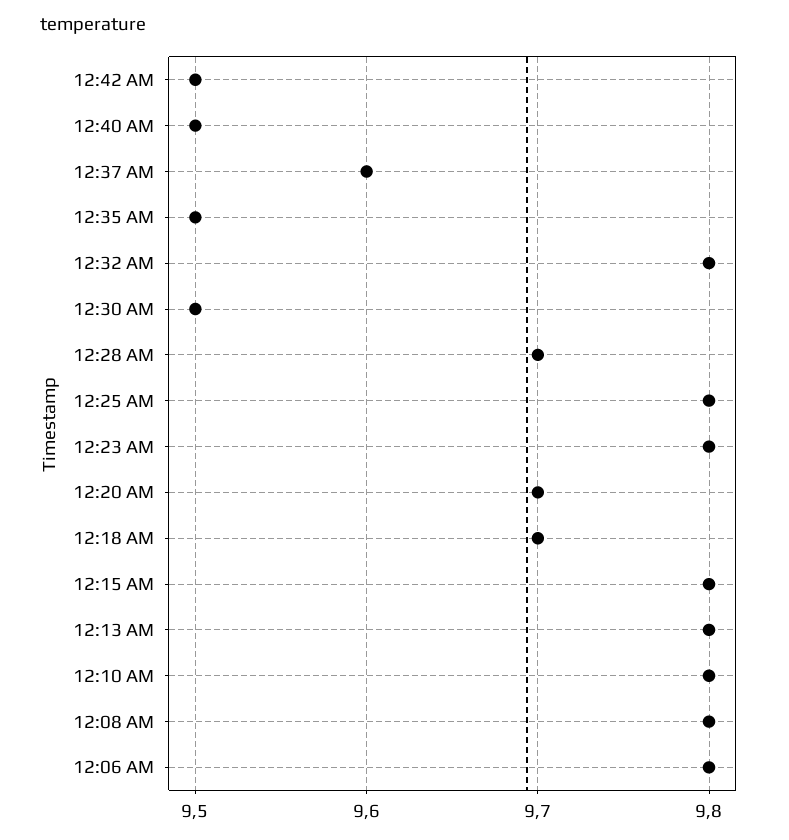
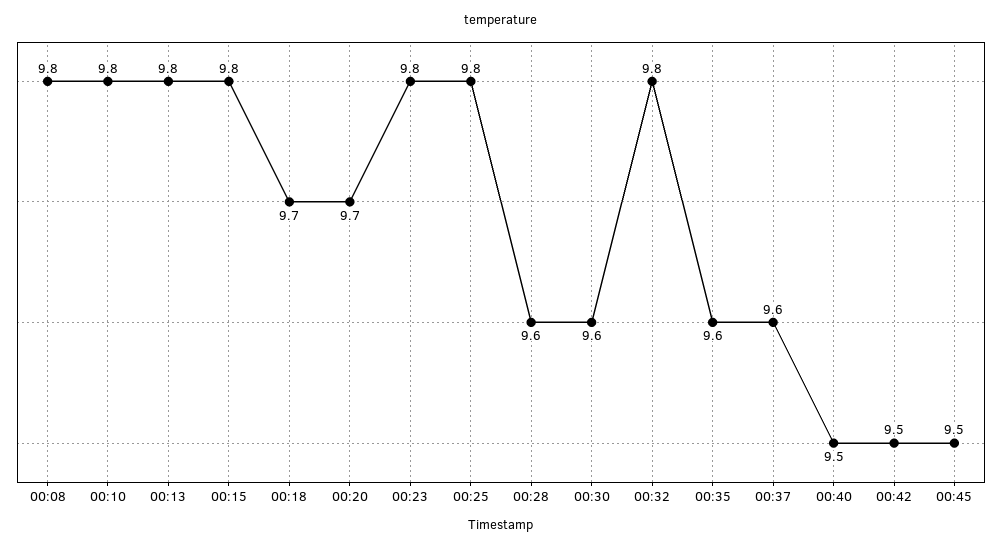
12:35 AM: 9.5 -> 9.6
12:30 AM: 9.5 -> 9.6
12:28 AM: 9.7 -> 9.6
12:06 AM: 9.8 -> none
00:45: none -> 9.5

